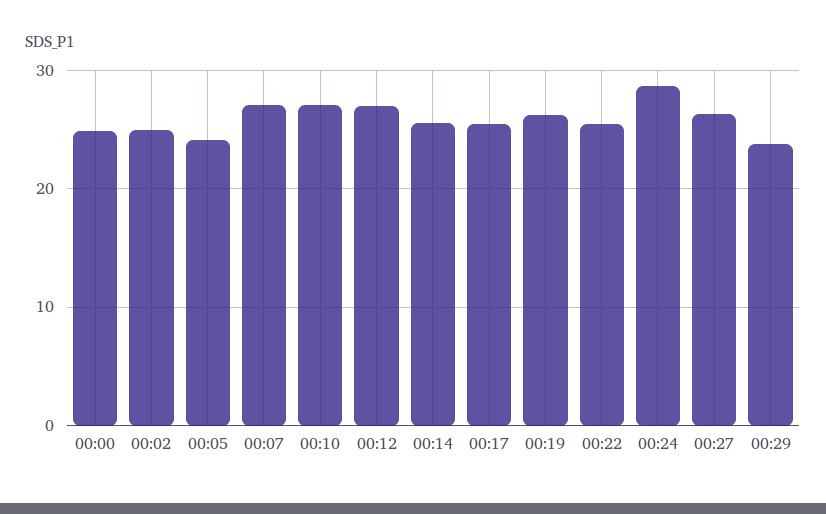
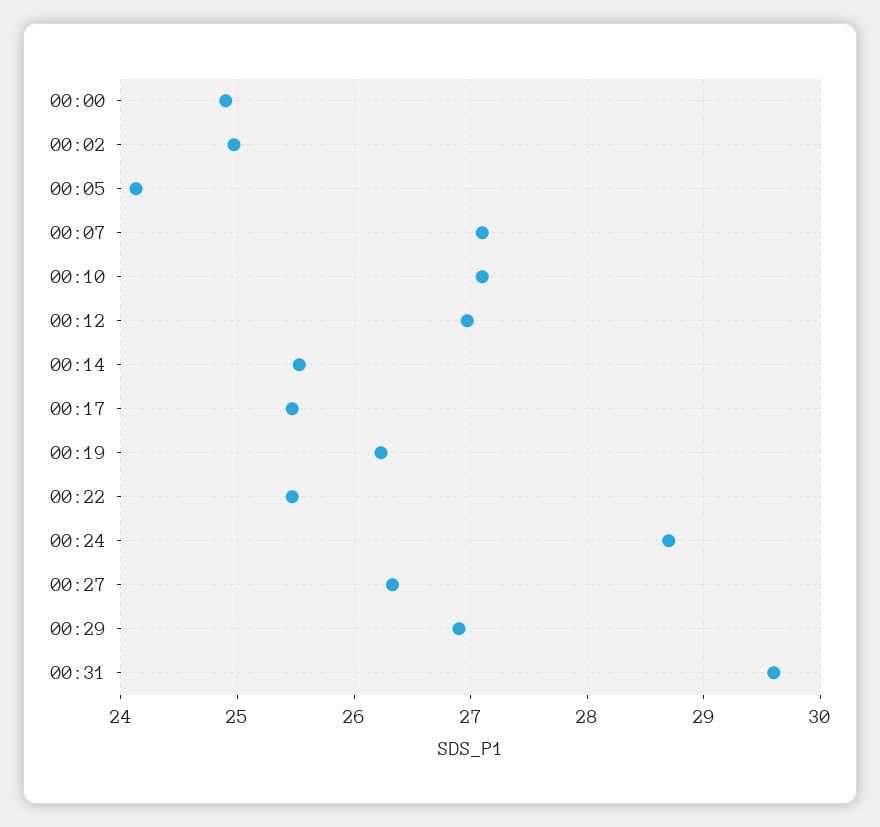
00:29: 24 -> 26.9
00:31: none -> 29.6

